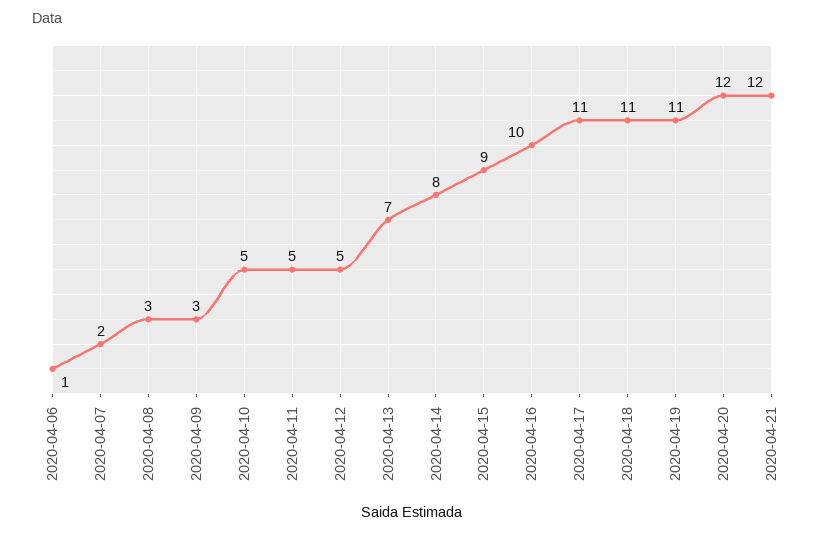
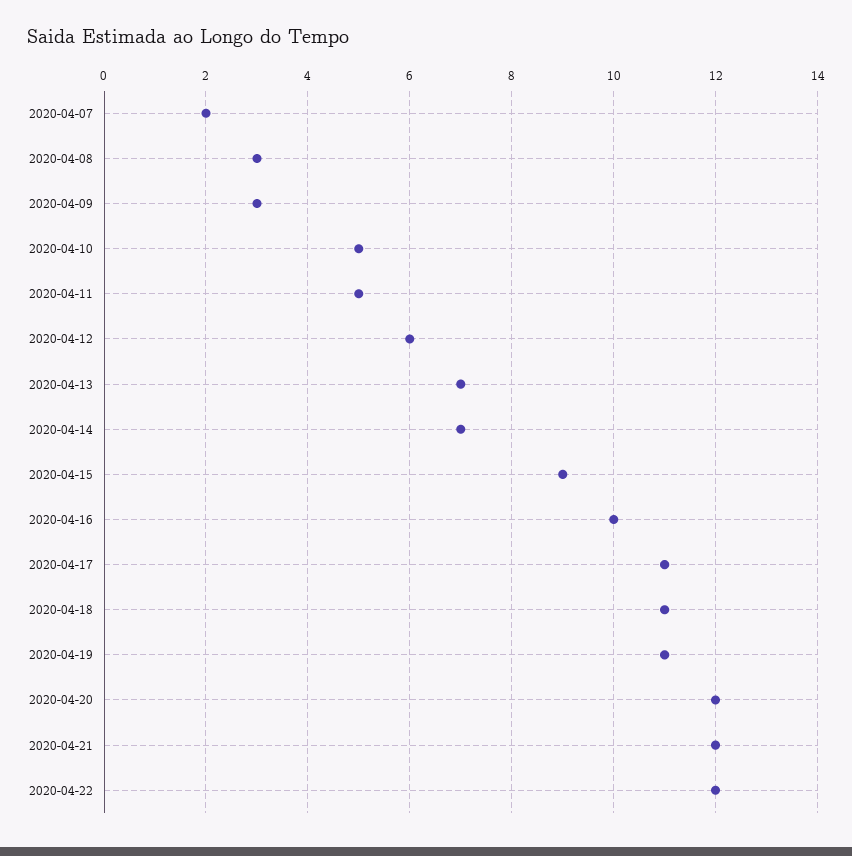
2020-04-06: 1 -> none
2020-04-12: 5 -> 6
2020-04-14: 8 -> 7
2020-04-22: none -> 12

